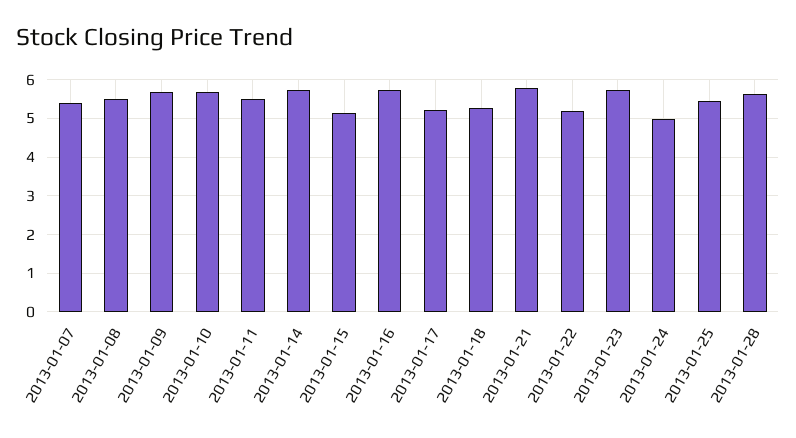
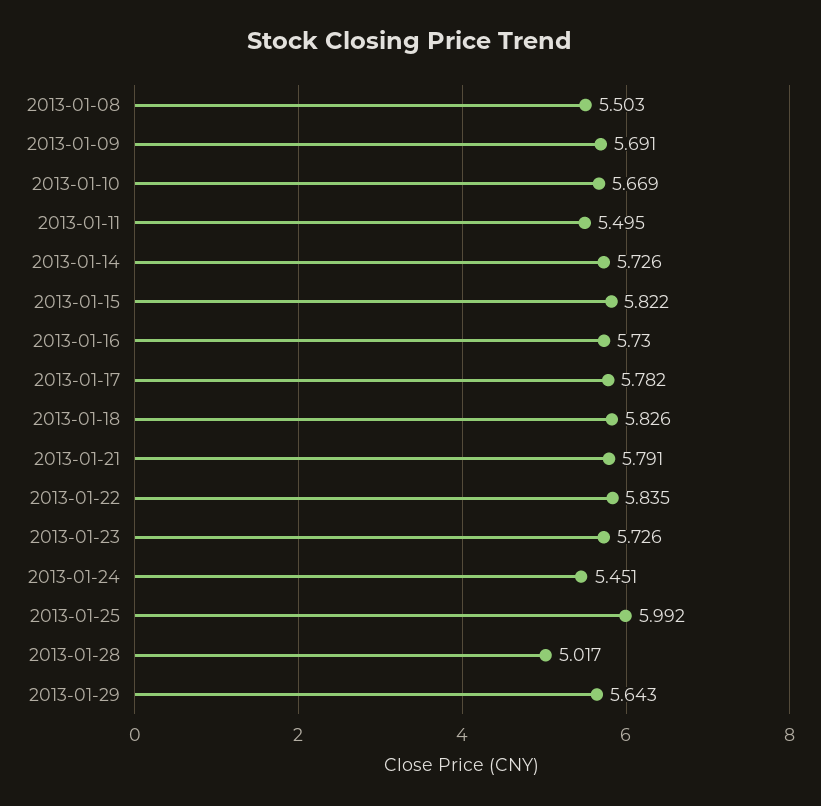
2013-01-07: 5.4 -> none
2013-01-15: 5.2 -> 5.822
2013-01-17: 5.2 -> 5.782
2013-01-18: 5.2 -> 5.826
2013-01-22: 5.2 -> 5.835
2013-01-24: 5 -> 5.451
2013-01-25: 5.4 -> 5.992
2013-01-28: 5.6 -> 5.017
2013-01-29: none -> 5.643

